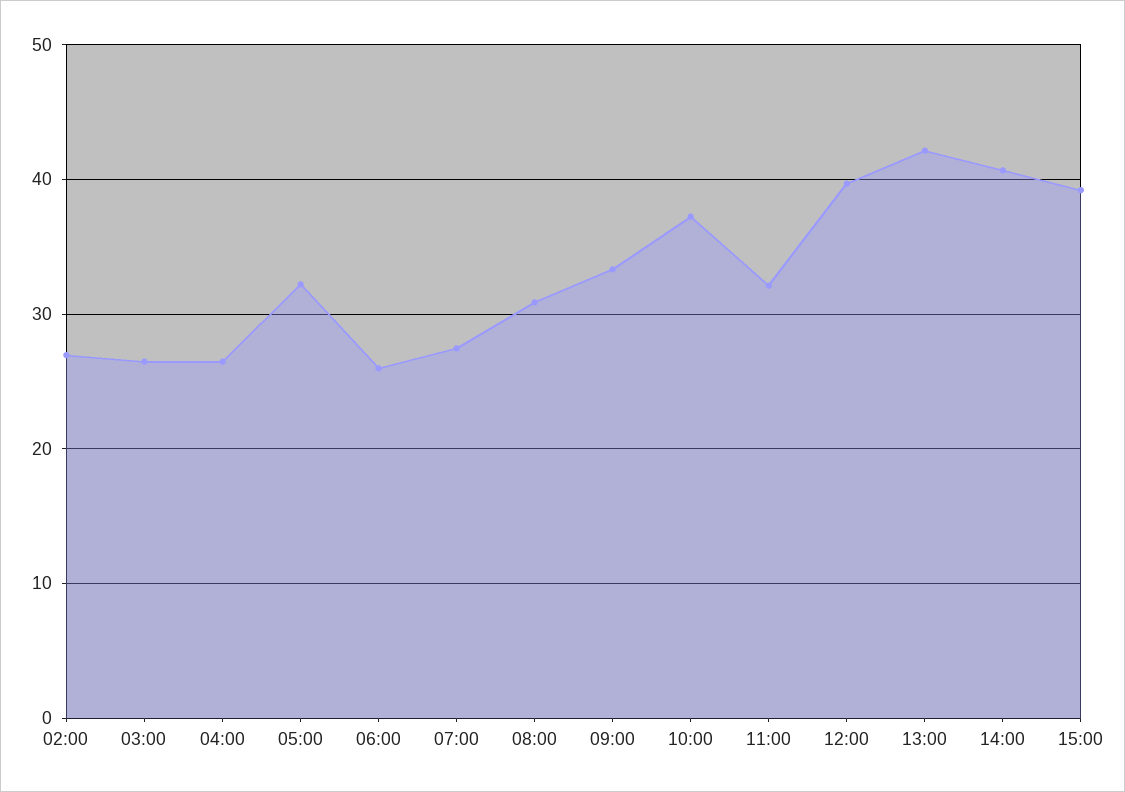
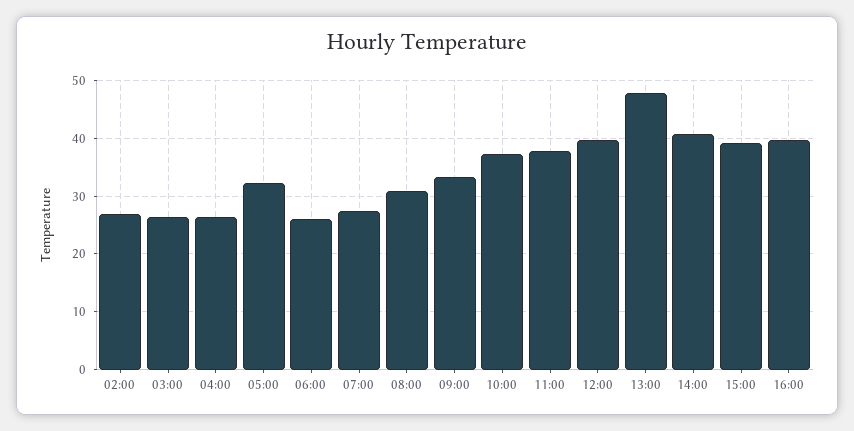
11:00: 32 -> 38
13:00: 42 -> 48
16:00: none -> 40

